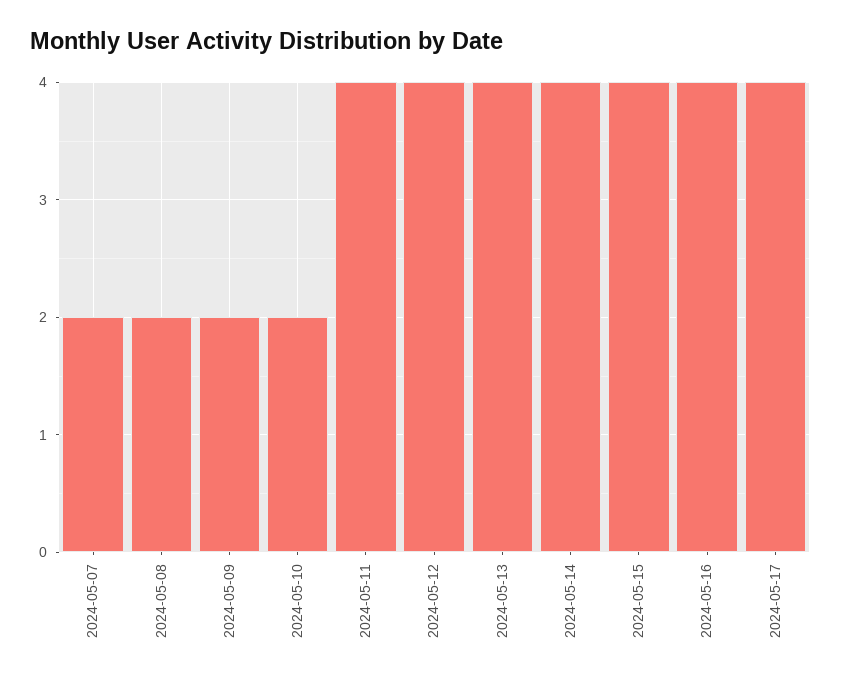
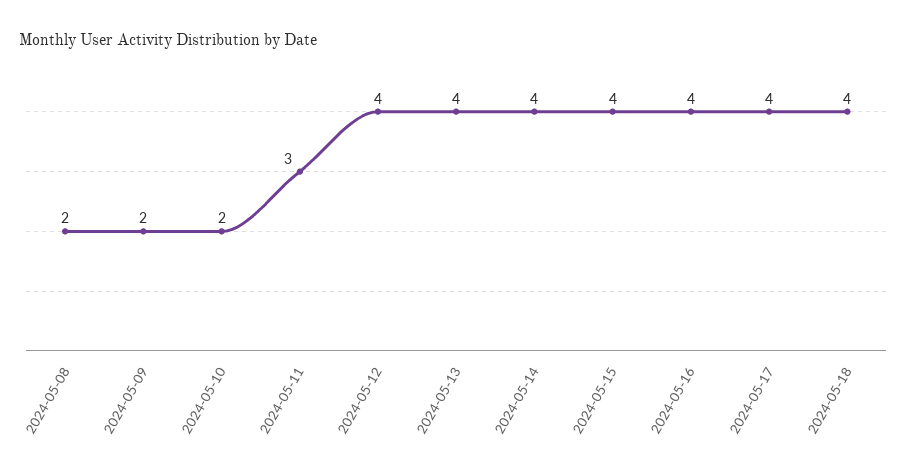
2024-05-07: 2 -> none
2024-05-11: 4 -> 3
2024-05-18: none -> 4

